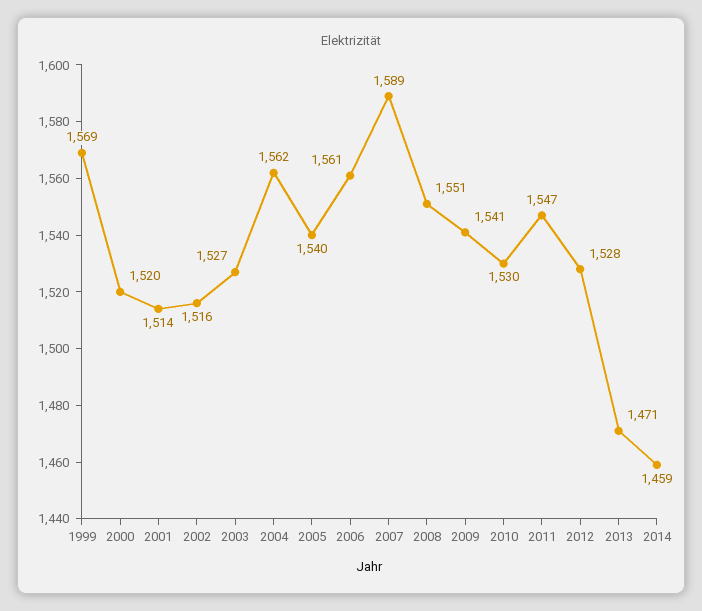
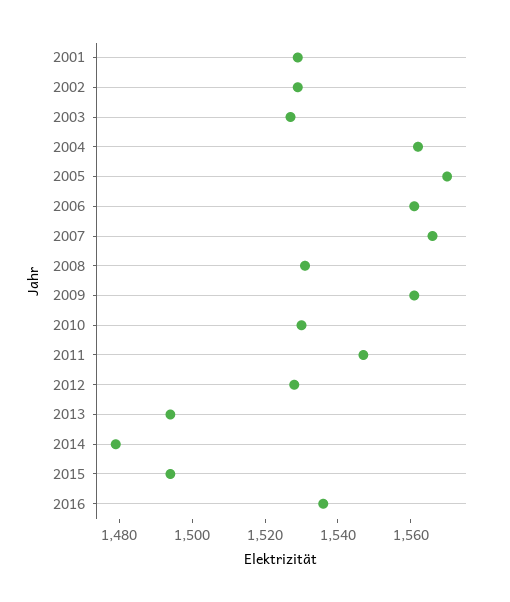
1999: 1569 -> none
2000: 1520 -> none
2001: 1514 -> 1530
2002: 1516 -> 1530
2005: 1540 -> 1570
2007: 1589 -> 1565
2008: 1551 -> 1530
2009: 1541 -> 1560
2013: 1471 -> 1495
2014: 1459 -> 1480
2015: none -> 1495
2016: none -> 1535

